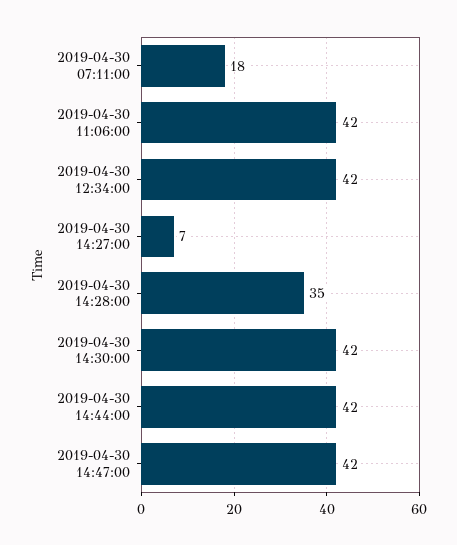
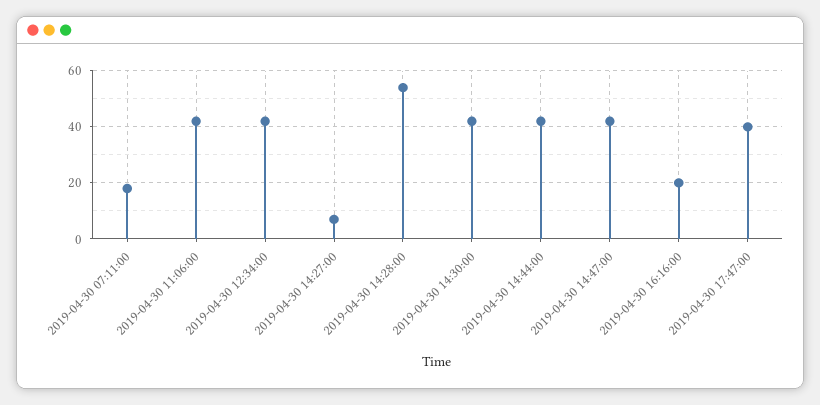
2019-04-30 14:28:00: 35 -> 55
2019-04-30 16:16:00: none -> 20
2019-04-30 17:47:00: none -> 40

